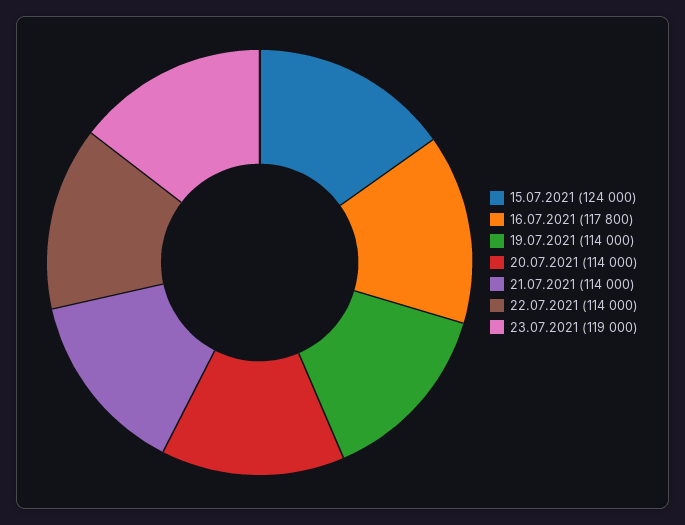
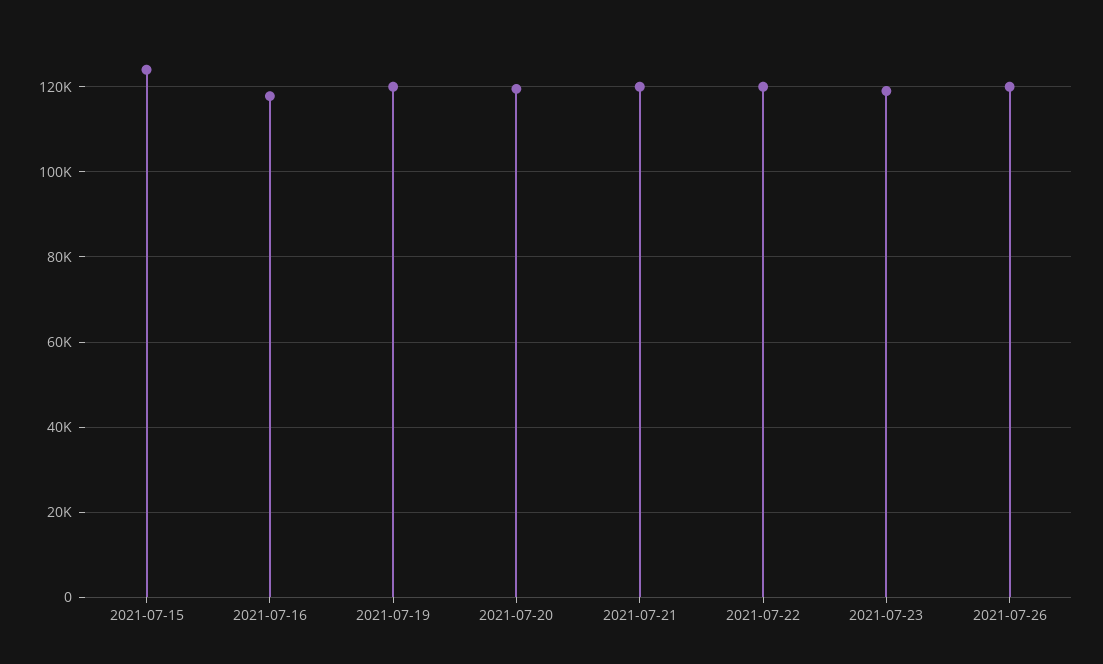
19.07.2021: 114000 -> 120000
20.07.2021: 114000 -> 120000
21.07.2021: 114000 -> 120000
22.07.2021: 114000 -> 120000
2021-07-26: none -> 120000

